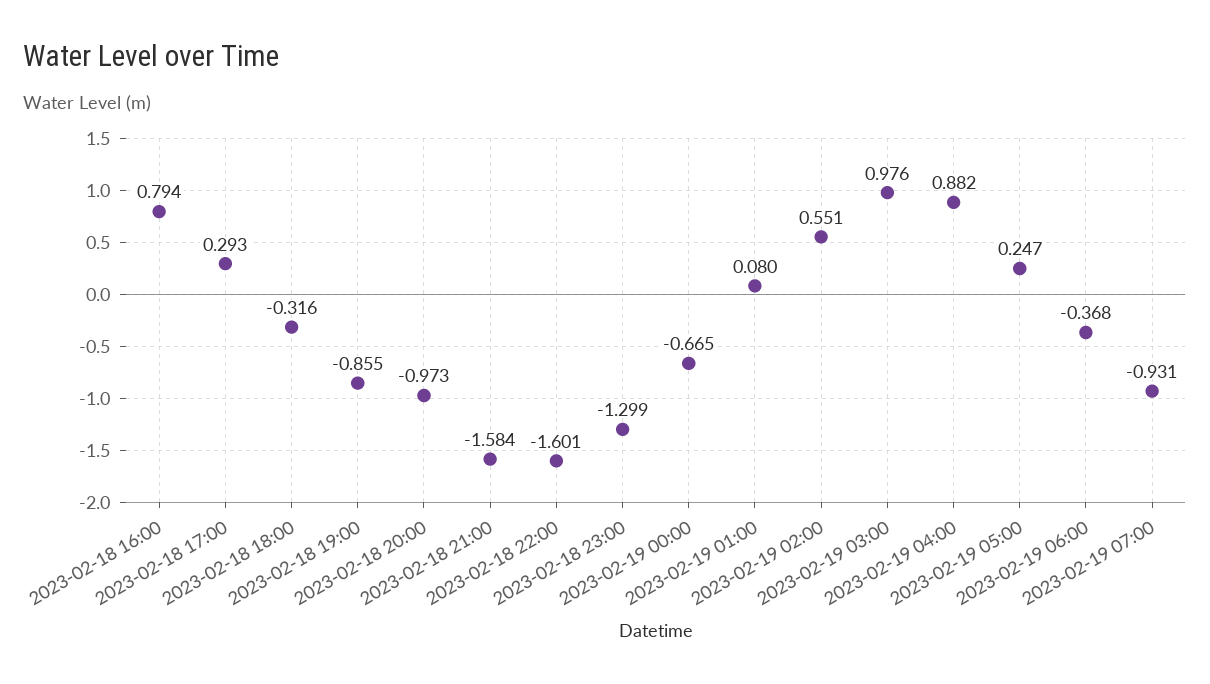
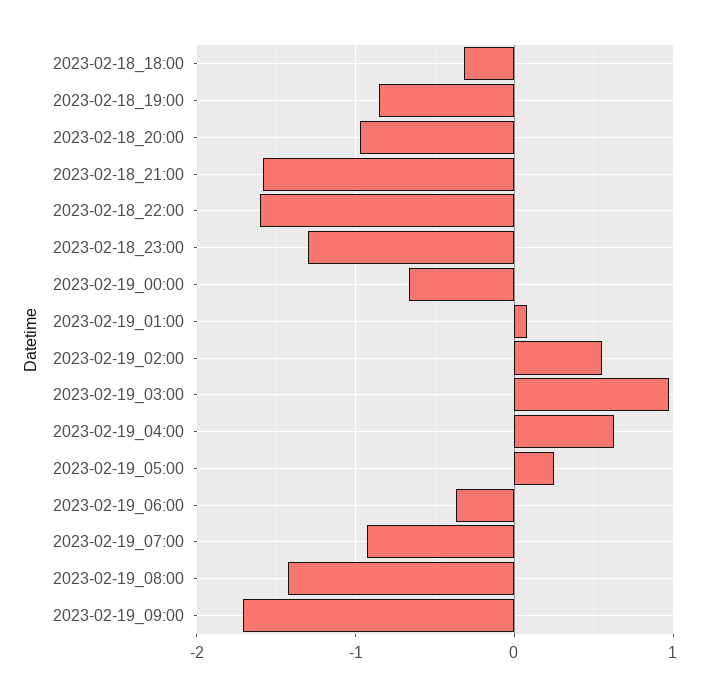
2023-02-18 16:00: 0.794 -> none
2023-02-18 17:00: 0.293 -> none
2023-02-19 04:00: 0.882 -> 0.6
2023-02-19_08:00: none -> -1.4
2023-02-19_09:00: none -> -1.7

